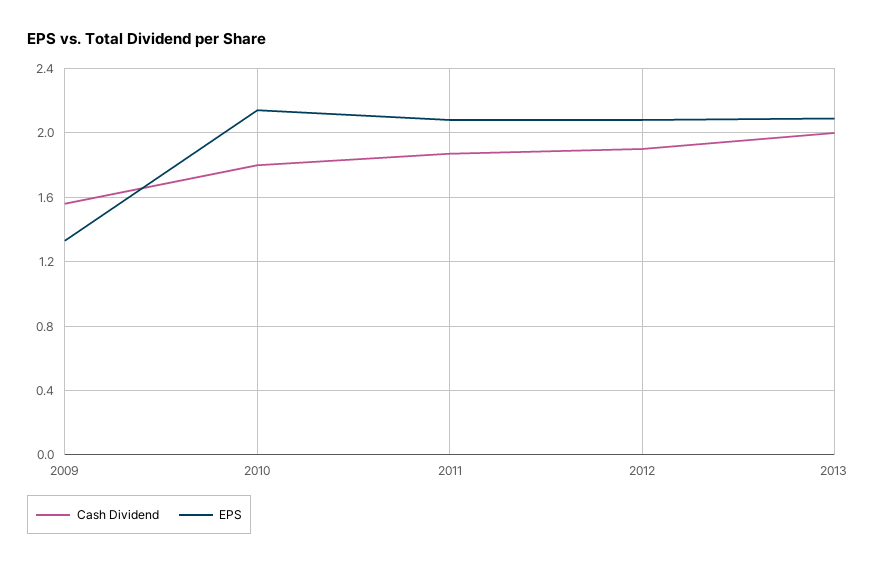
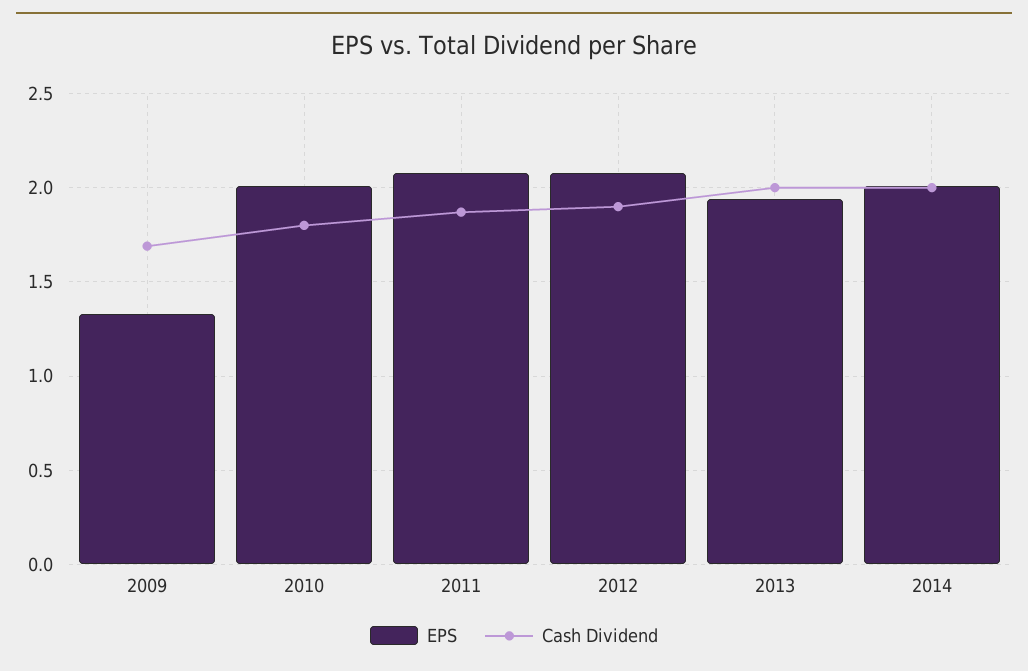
Cash Dividend, 2009: 1.55 -> 1.7
EPS, 2010: 2.15 -> 2
EPS, 2013: 2.1 -> 1.95
EPS, 2014: none -> 2
Cash Dividend, 2014: none -> 2

